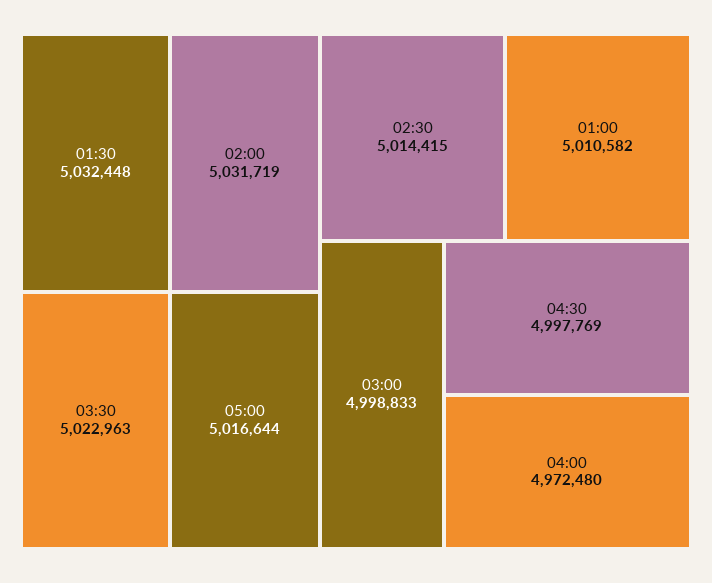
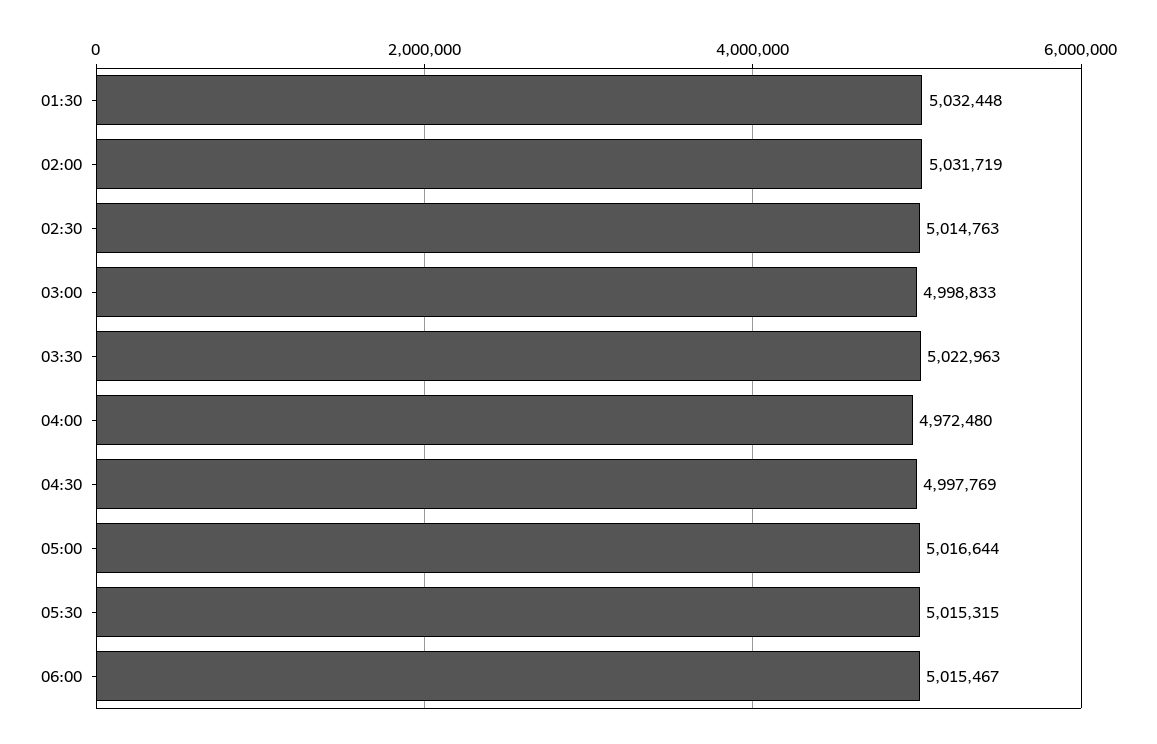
02:30: 5014415 -> 5014763
01:00: 5010582 -> none
05:30: none -> 5015315
06:00: none -> 5015467

